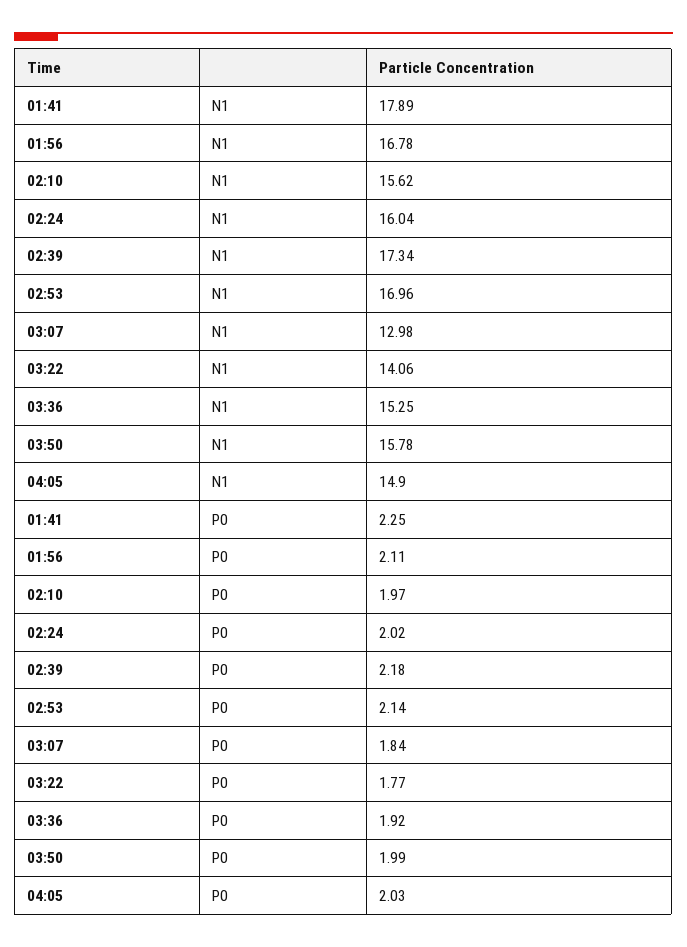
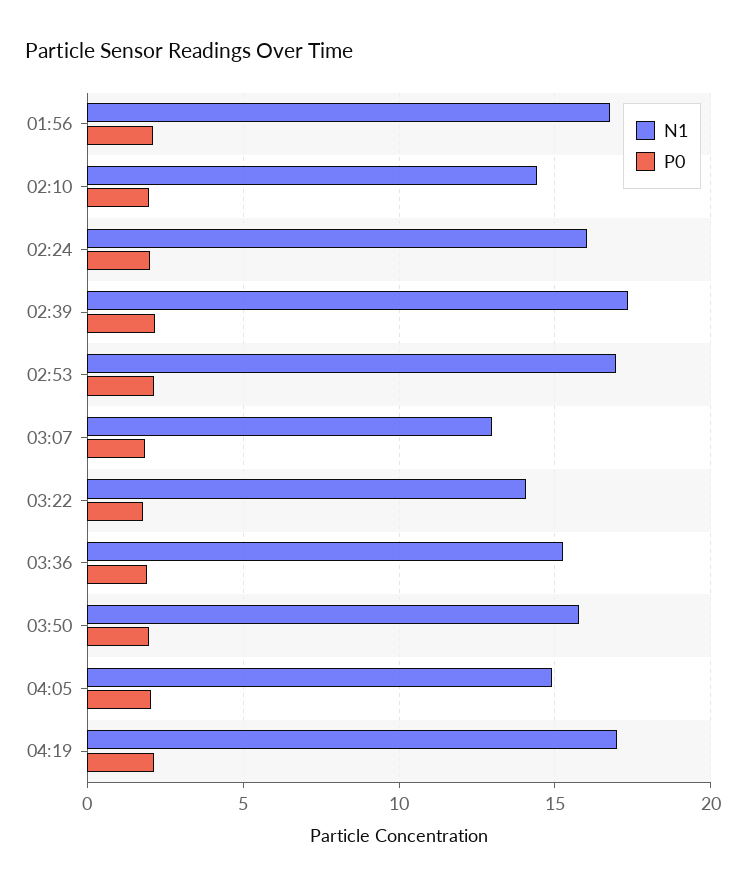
N1, 01:41: 17.89 -> none
N1, 02:10: 15.62 -> 14.5
P0, 01:41: 2.25 -> none
N1, 04:19: none -> 17
P0, 04:19: none -> 2

